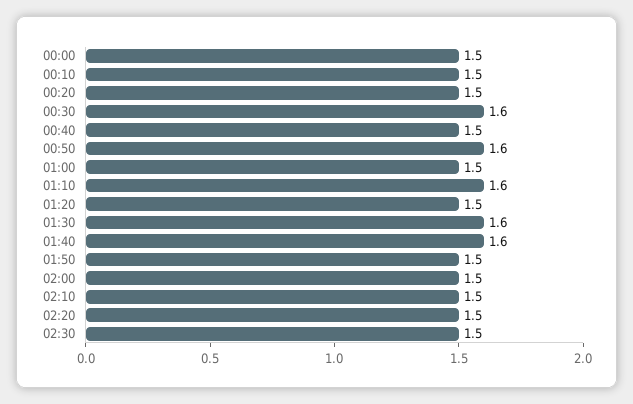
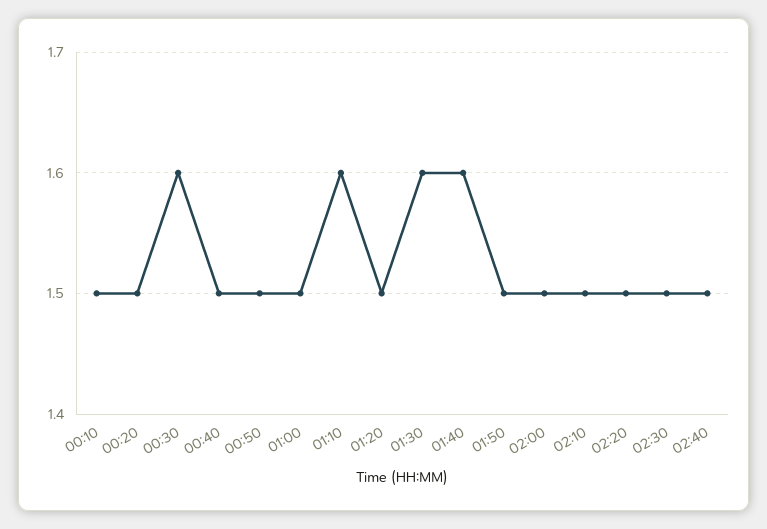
00:00: 1.5 -> none
00:50: 1.6 -> 1.5
02:40: none -> 1.5

